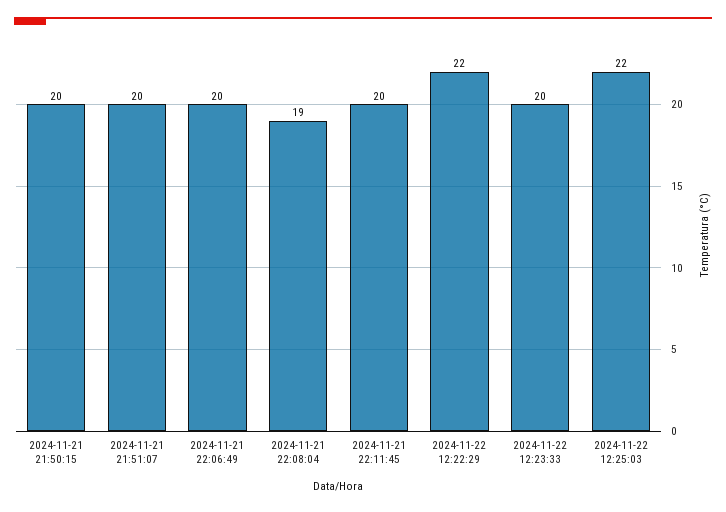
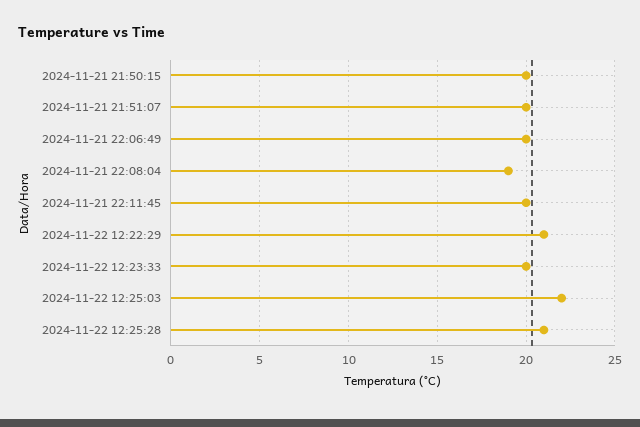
2024-11-22 12:22:29: 22 -> 21
2024-11-22 12:25:28: none -> 21

